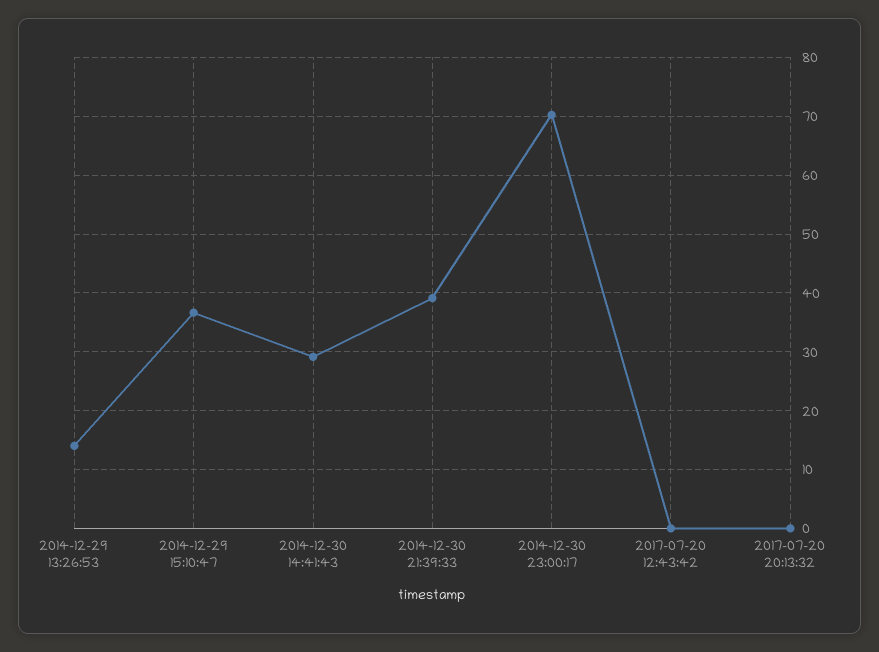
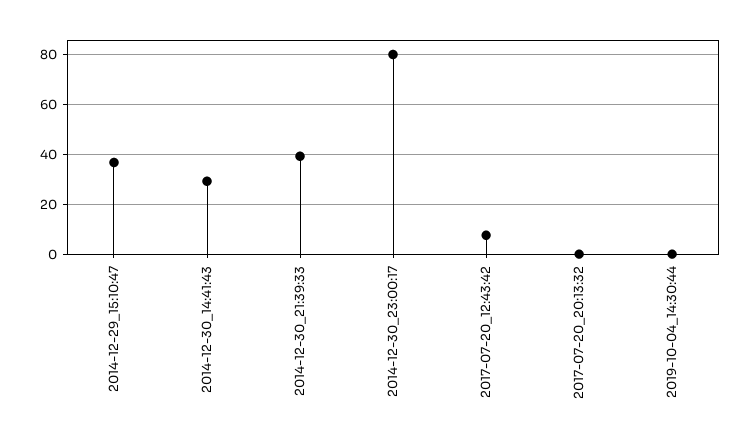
2014-12-29 13:26:53: 14 -> none
2014-12-30 23:00:17: 70 -> 80
2017-07-20 12:43:42: 0 -> 7.5
2019-10-04_14:30:44: none -> 0

